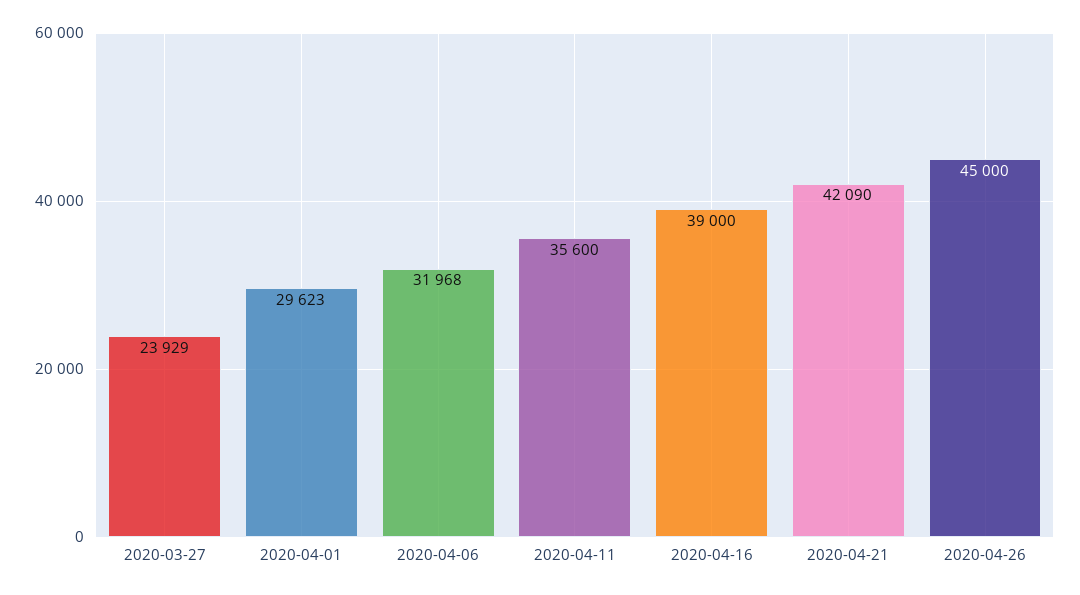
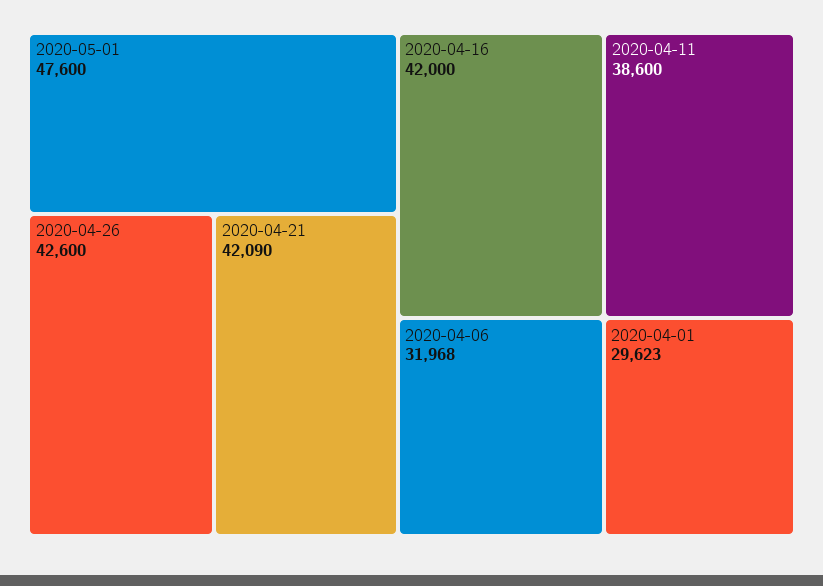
2020-03-27: 23929 -> none
2020-04-11: 35600 -> 38600
2020-04-16: 39000 -> 42000
2020-04-26: 45000 -> 42600
2020-05-01: none -> 47600

